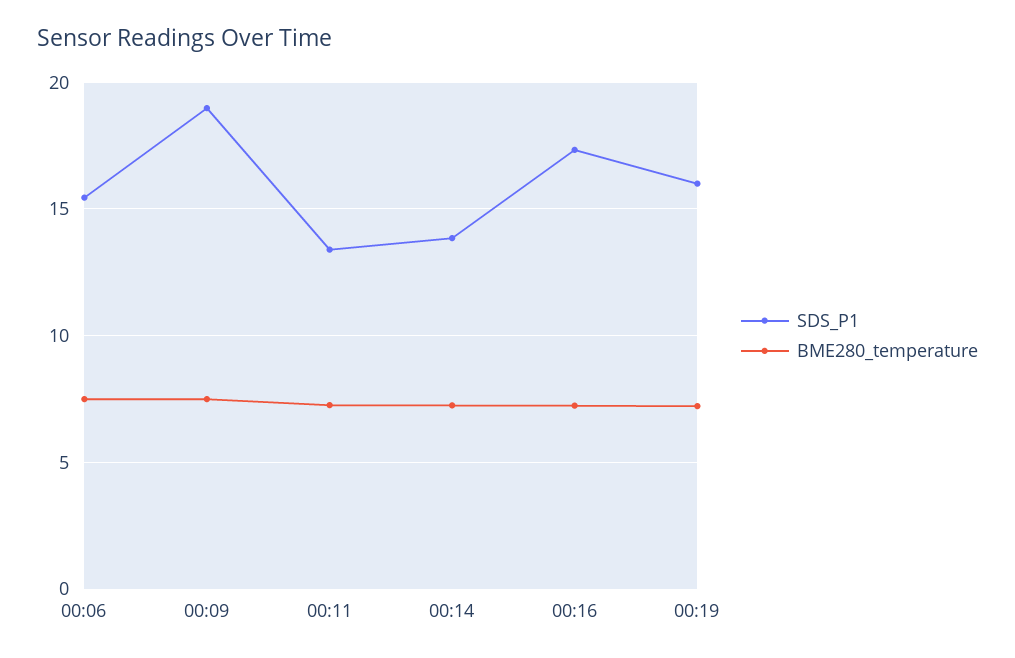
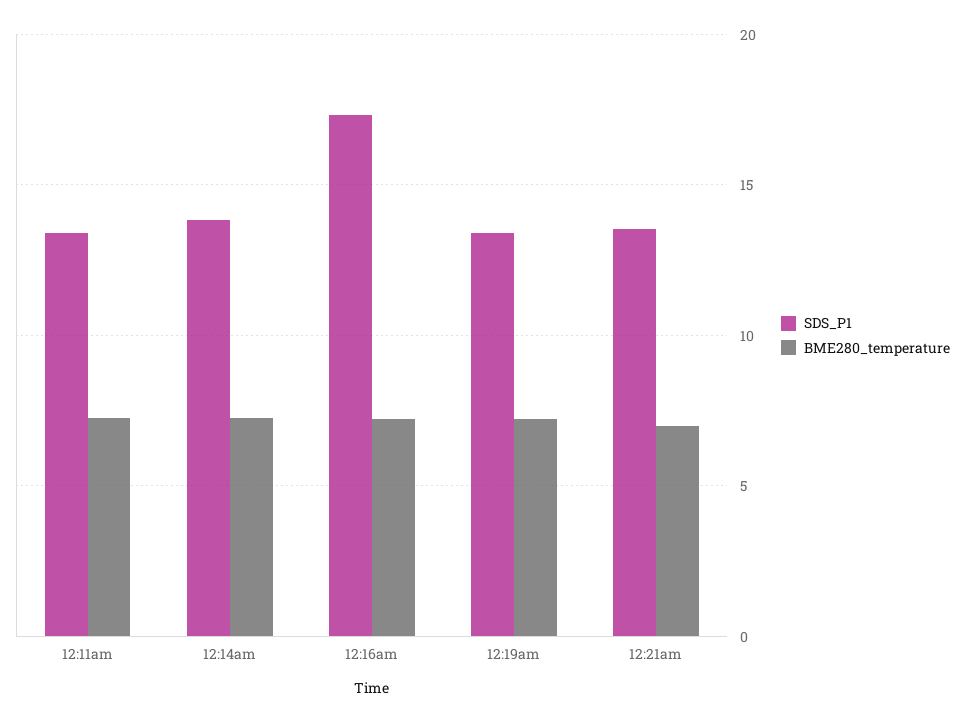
SDS_P1, 00:06: 15.5 -> none
BME280_temperature, 00:06: 7.5 -> none
SDS_P1, 00:09: 19 -> none
BME280_temperature, 00:09: 7.5 -> none
SDS_P1, 00:19: 16 -> 13.5
SDS_P1, 12:21am: none -> 13.5
BME280_temperature, 12:21am: none -> 7

